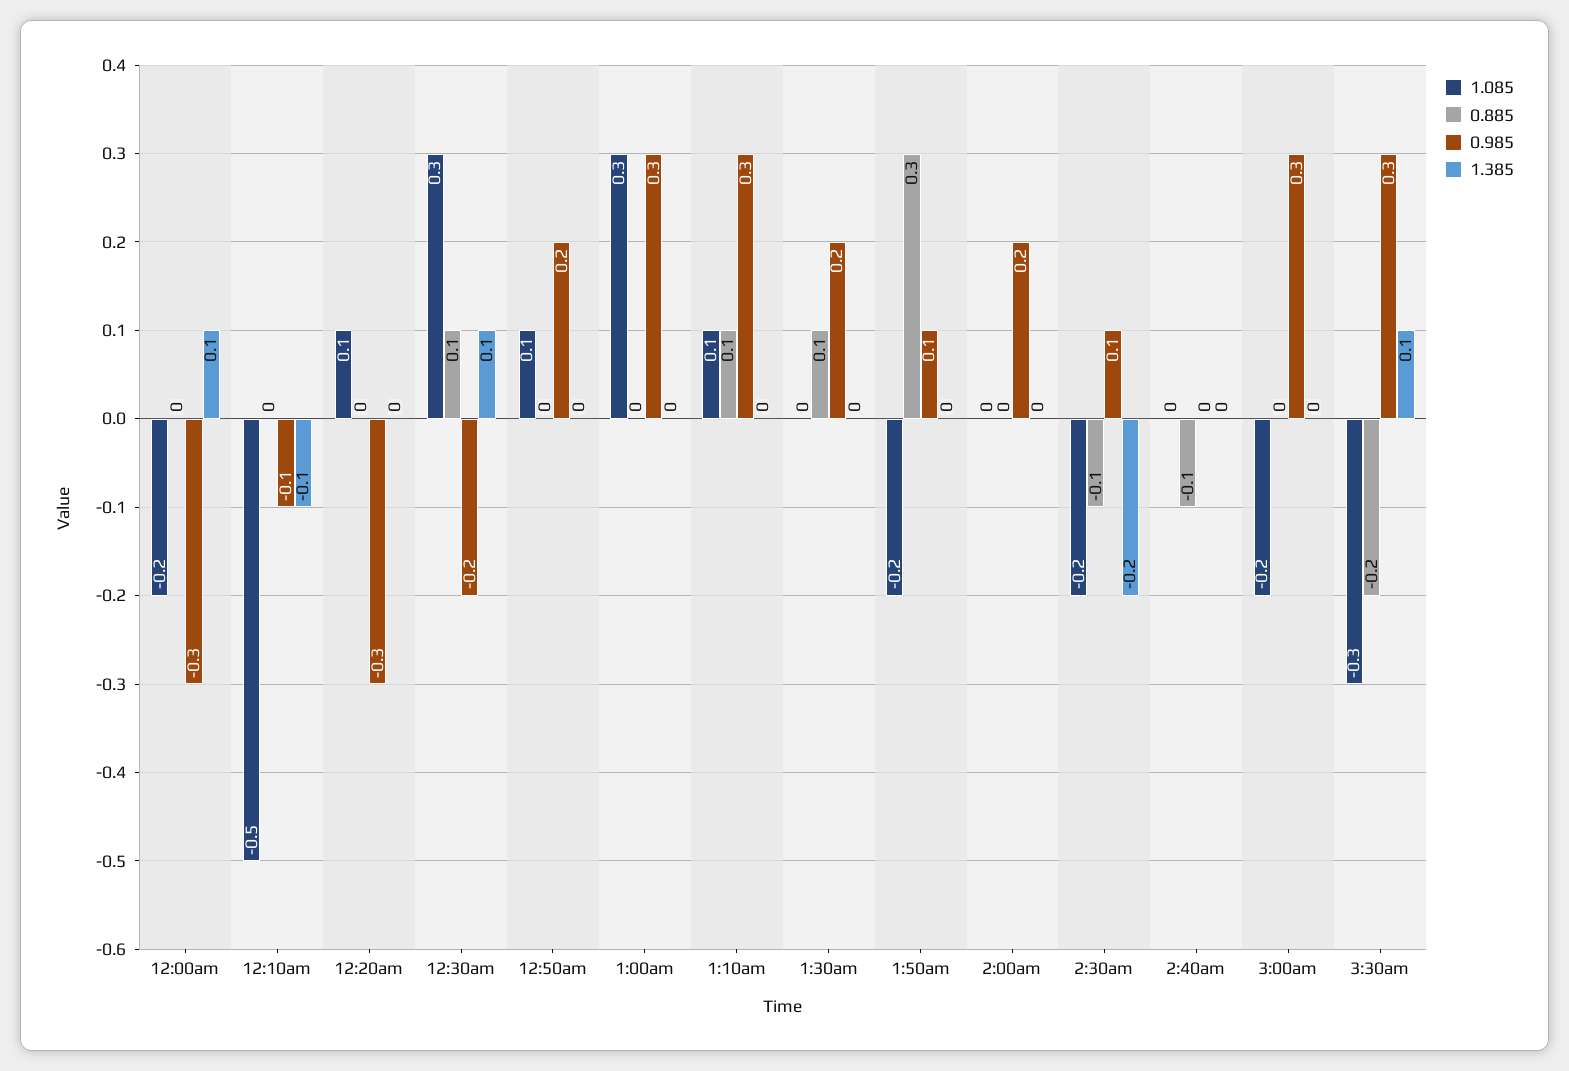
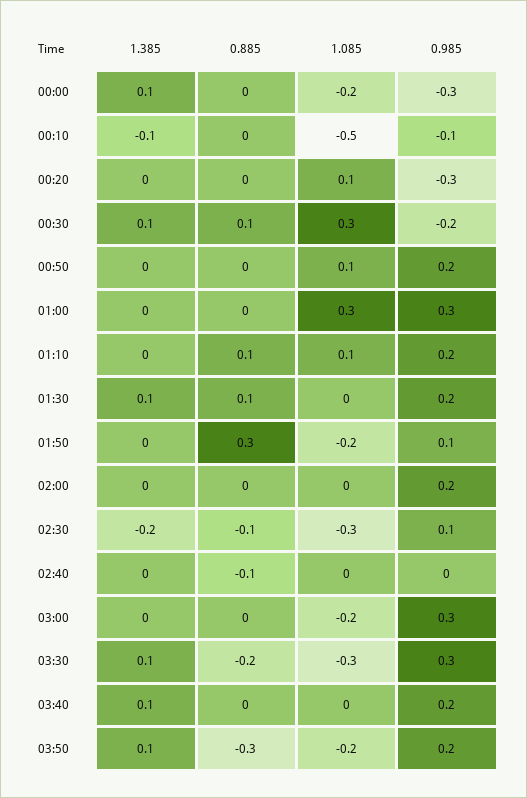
0.985, 1:10am: 0.3 -> 0.2
1.385, 1:30am: 0 -> 0.1
1.085, 2:30am: -0.2 -> -0.3
1.385, 03:40: none -> 0.1
0.885, 03:40: none -> 0
1.085, 03:40: none -> 0
0.985, 03:40: none -> 0.2
1.385, 03:50: none -> 0.1
0.885, 03:50: none -> -0.3
1.085, 03:50: none -> -0.2
0.985, 03:50: none -> 0.2

